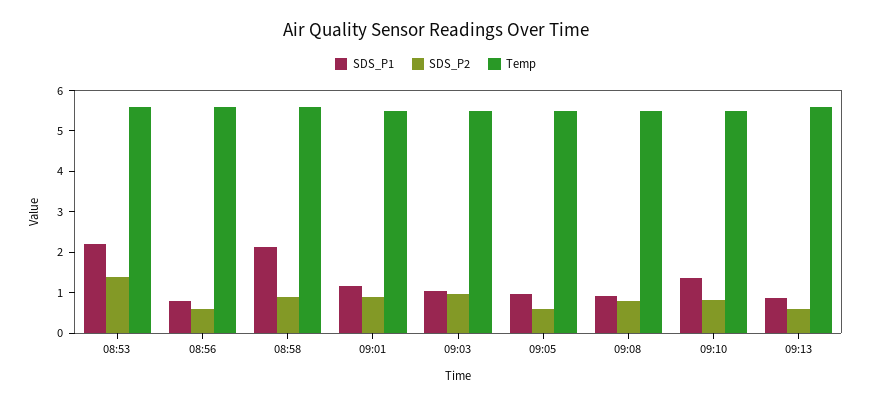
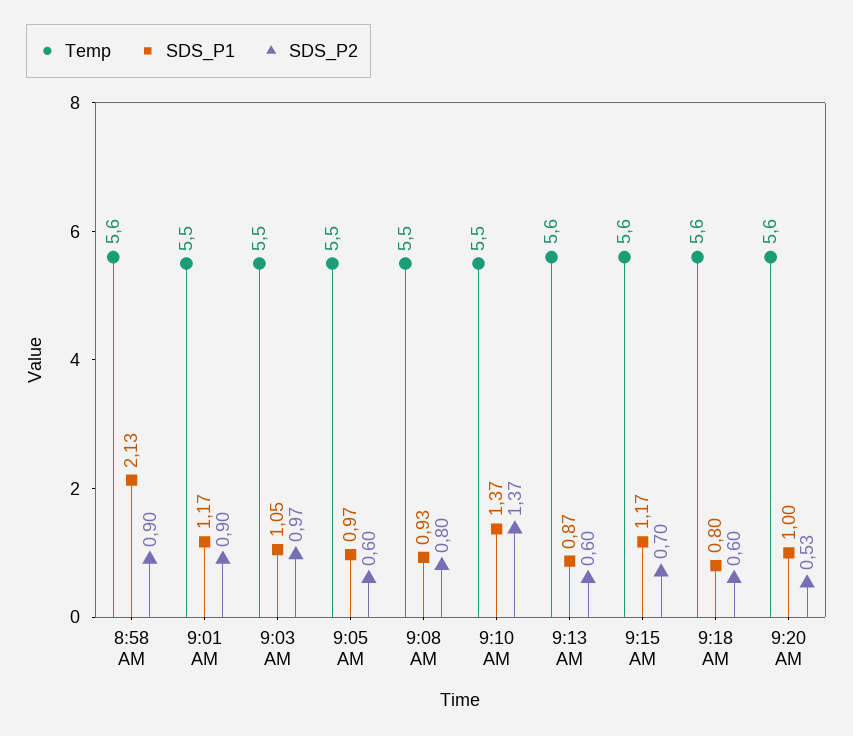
SDS_P1, 08:53: 2.2 -> none
SDS_P2, 08:53: 1.4 -> none
Temp, 08:53: 5.6 -> none
SDS_P1, 08:56: 0.8 -> none
SDS_P2, 08:56: 0.6 -> none
Temp, 08:56: 5.6 -> none
SDS_P2, 09:10: 0.8 -> 1.37
Temp, 9:15 AM: none -> 5.6
SDS_P1, 9:15 AM: none -> 1.17
SDS_P2, 9:15 AM: none -> 0.7
Temp, 9:18 AM: none -> 5.6
SDS_P1, 9:18 AM: none -> 0.8
SDS_P2, 9:18 AM: none -> 0.6
Temp, 9:20 AM: none -> 5.6
SDS_P1, 9:20 AM: none -> 1
SDS_P2, 9:20 AM: none -> 0.53

